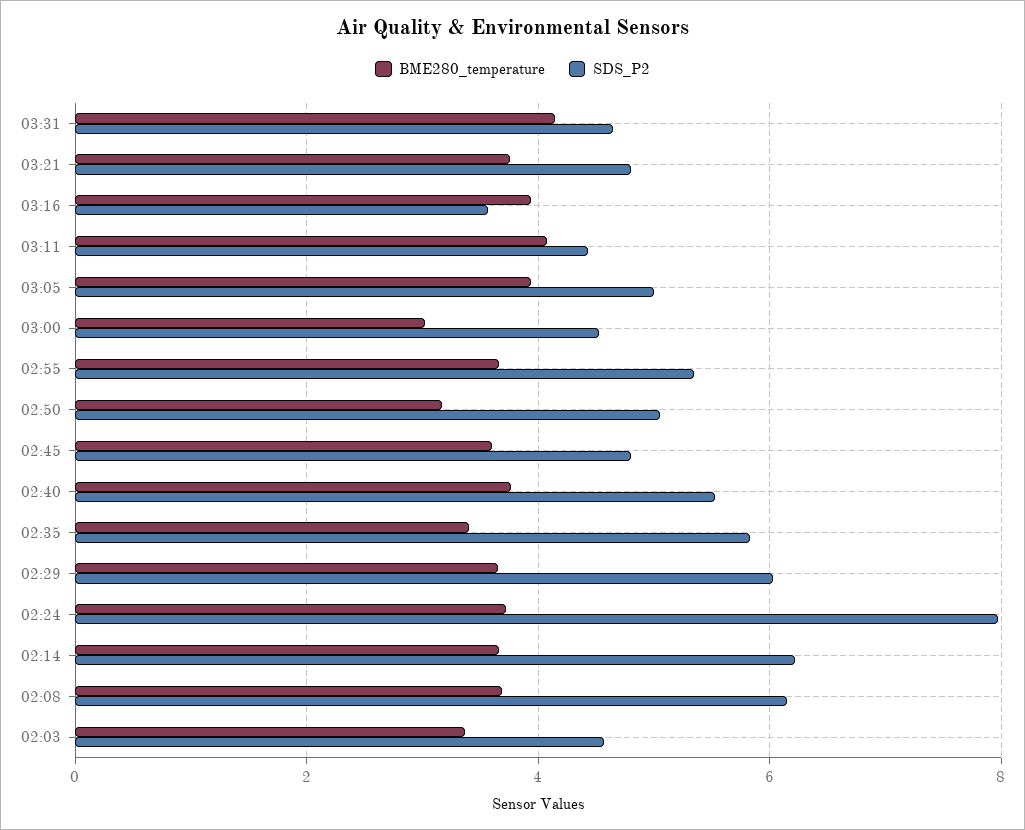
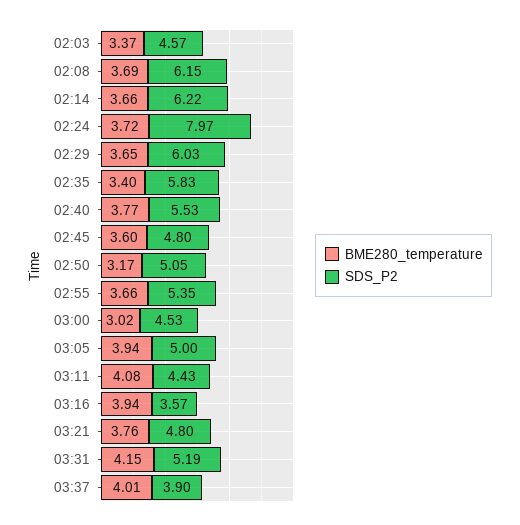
SDS_P2, 03:31: 4.6 -> 5.19
BME280_temperature, 03:37: none -> 4.01
SDS_P2, 03:37: none -> 3.9

